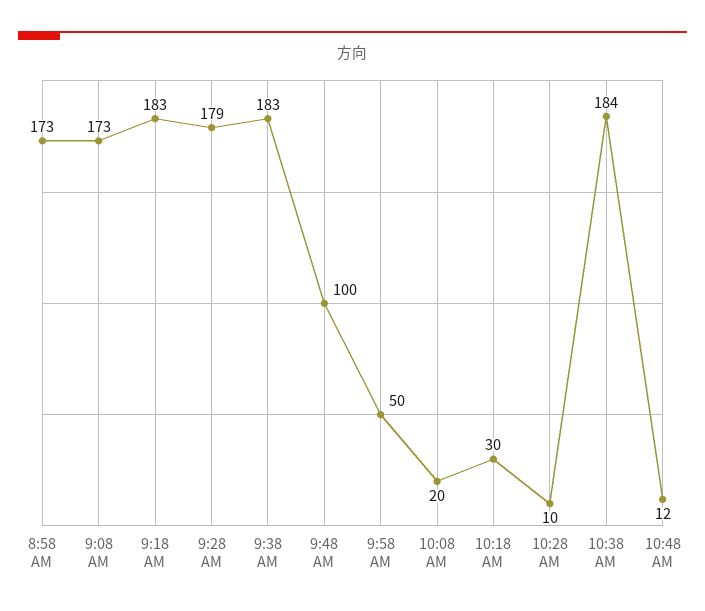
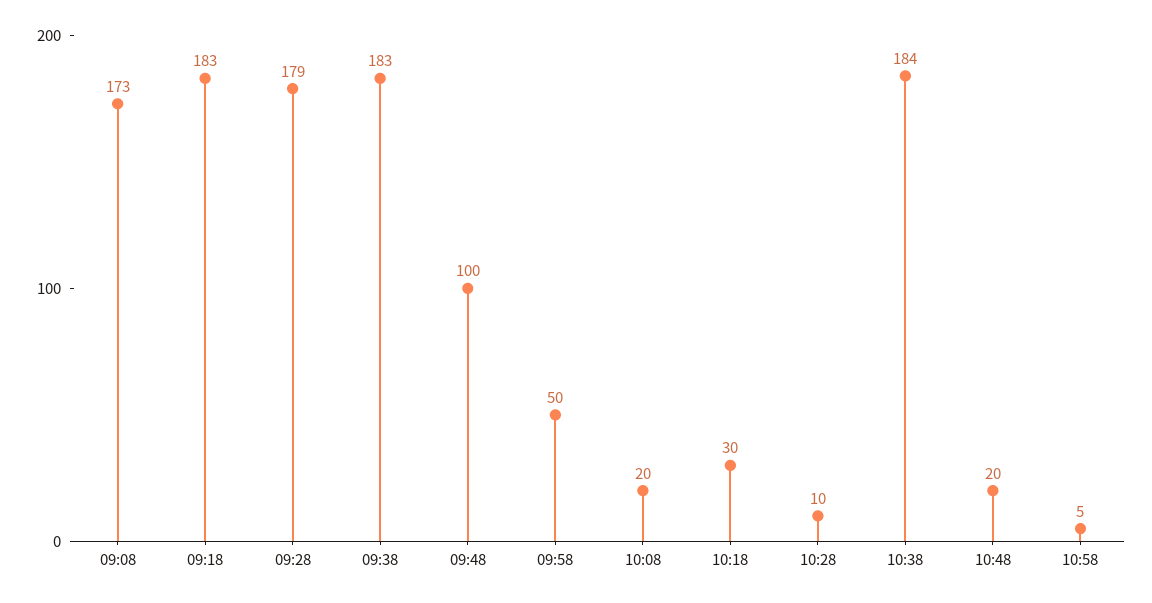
8:58 AM: 173 -> none
10:48 AM: 12 -> 20
10:58: none -> 5

